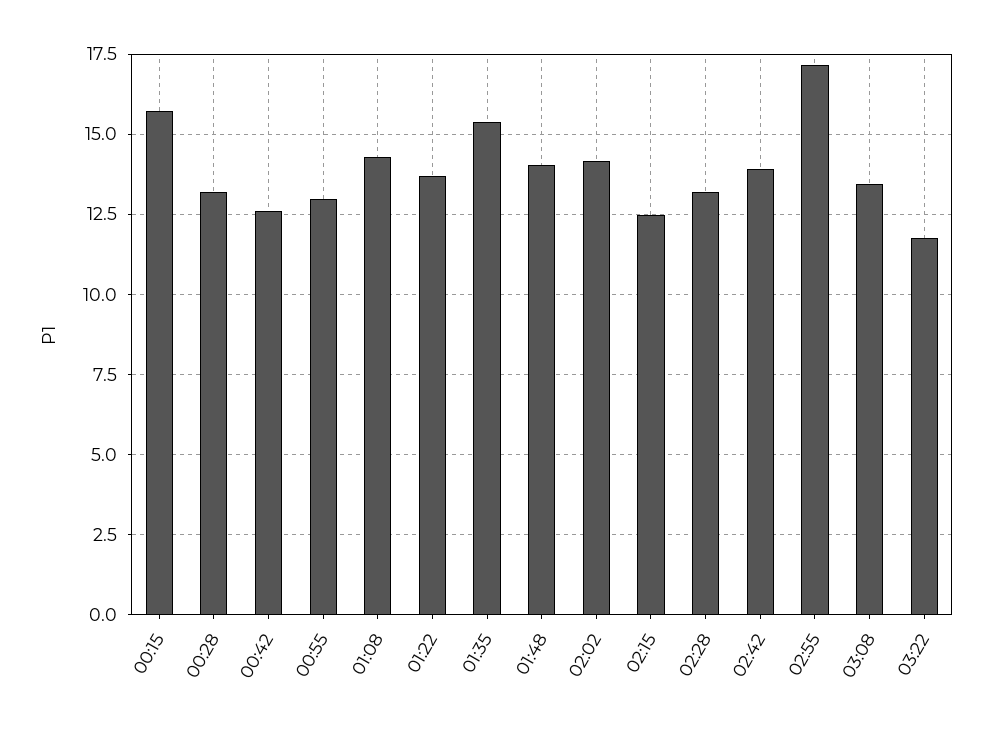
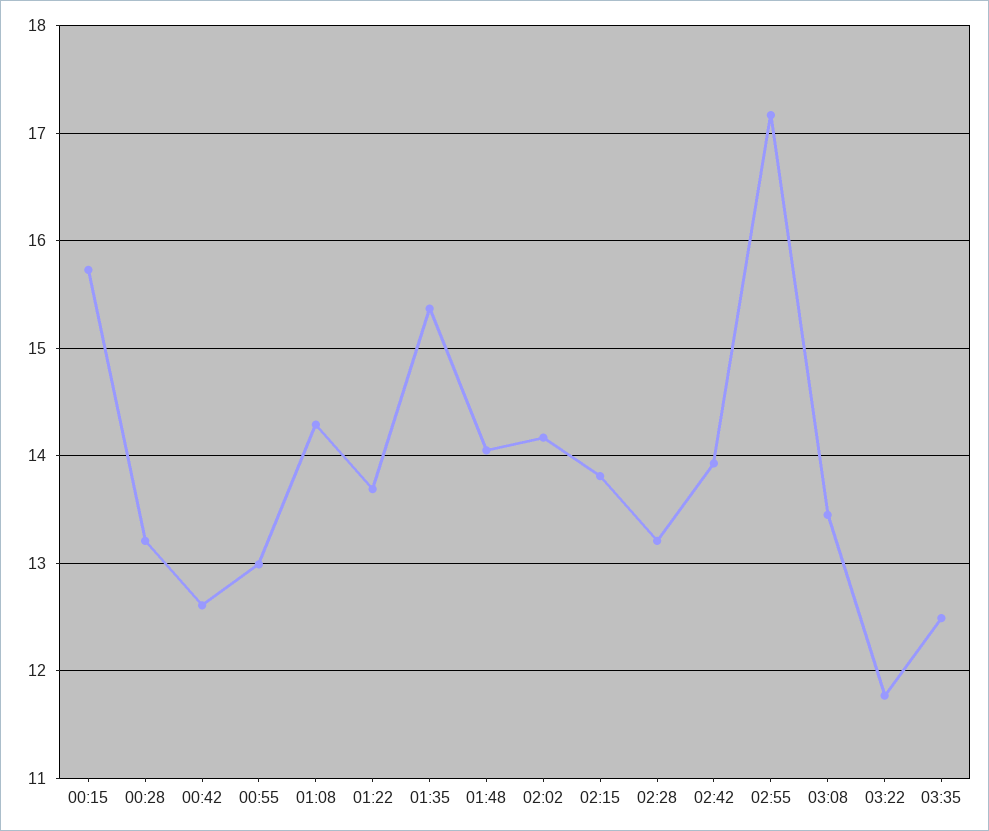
02:15: 12.5 -> 13.8
03:35: none -> 12.5

